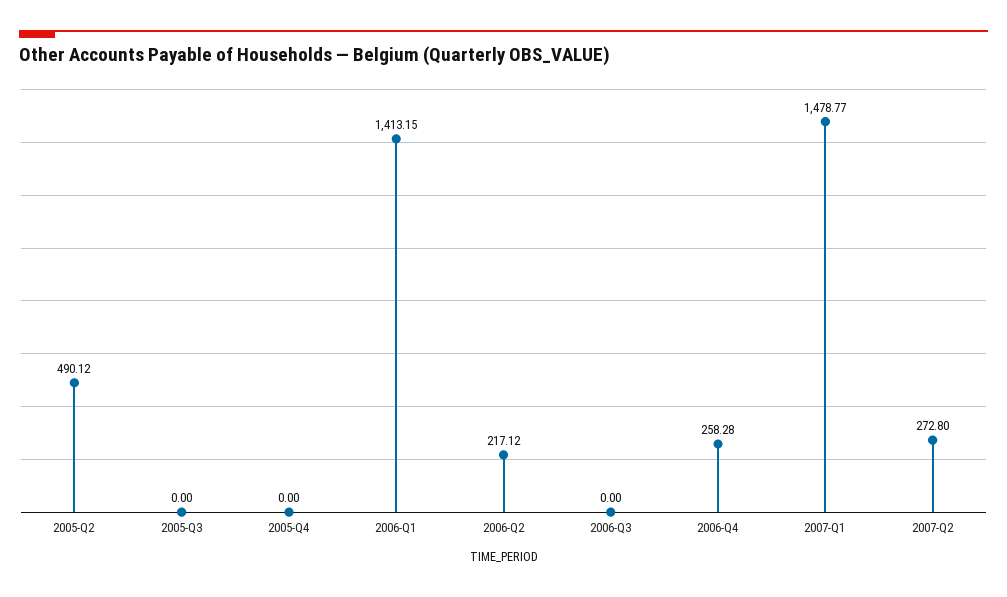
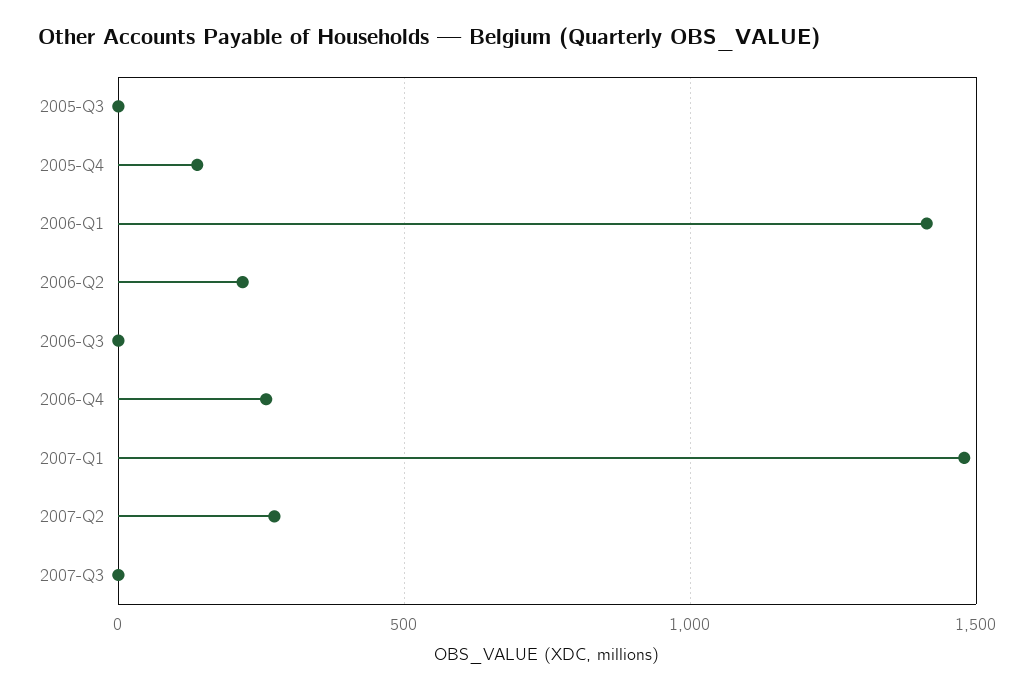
2005-Q2: 490.12 -> none
2005-Q4: 0 -> 150
2007-Q3: none -> 0

